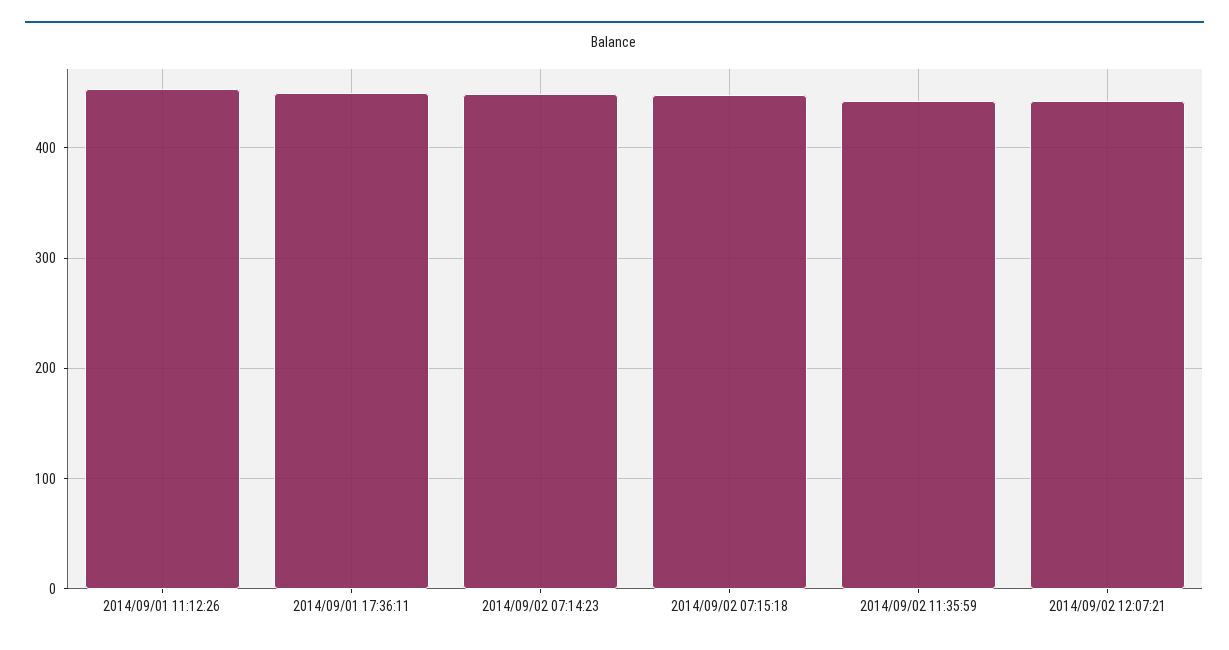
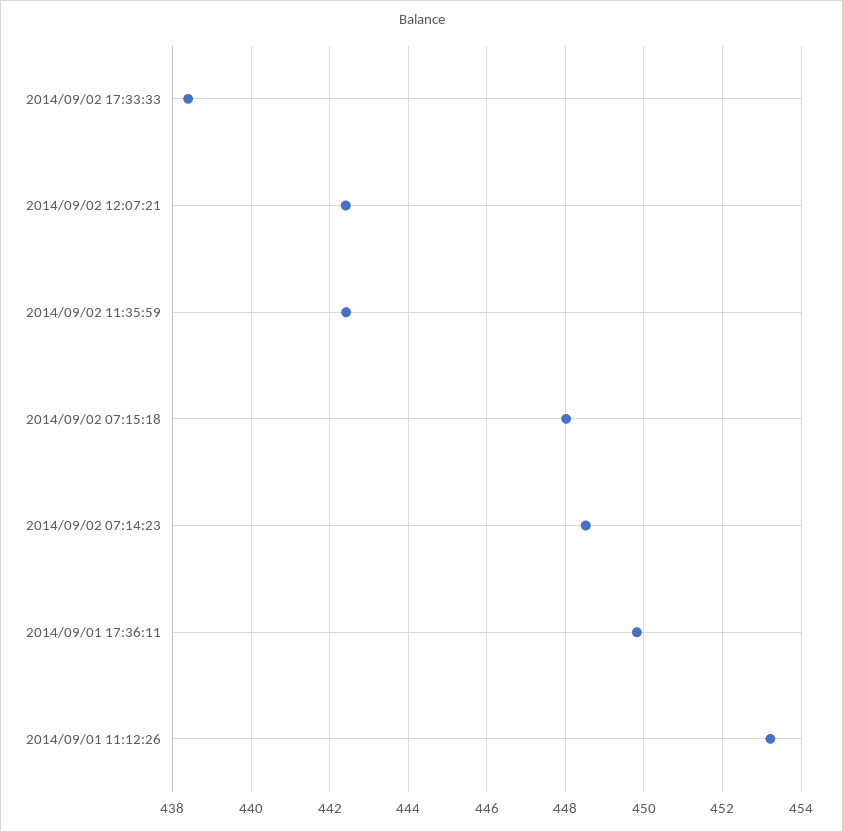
2014/09/02 17:33:33: none -> 438.4

